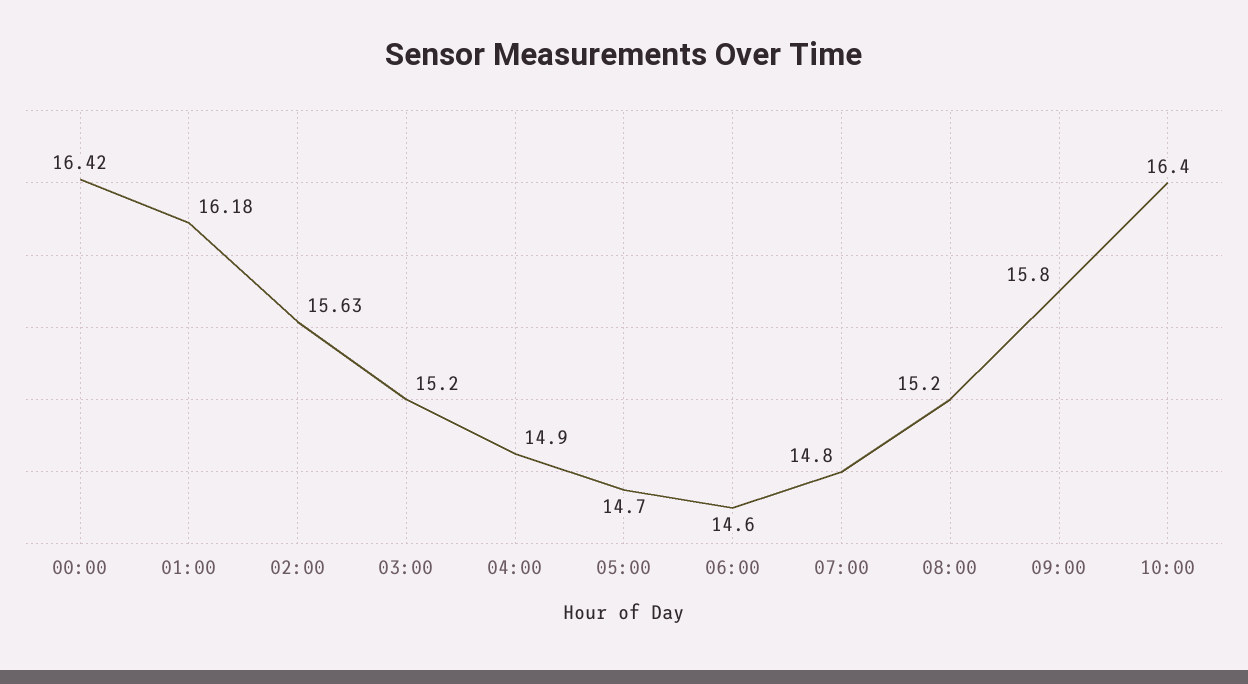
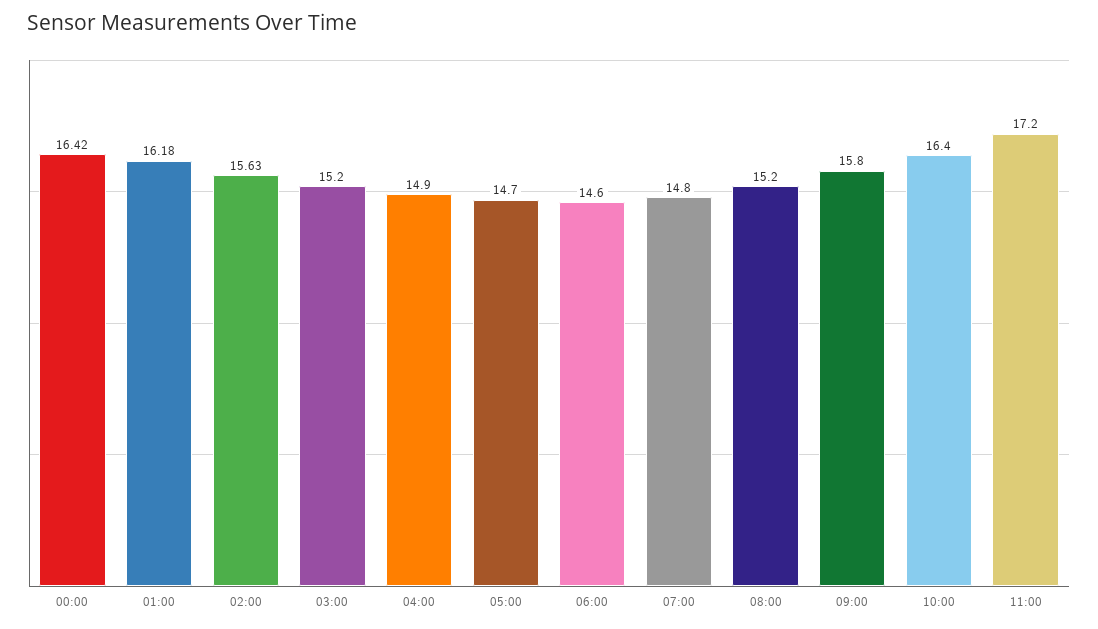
11:00: none -> 17.2

